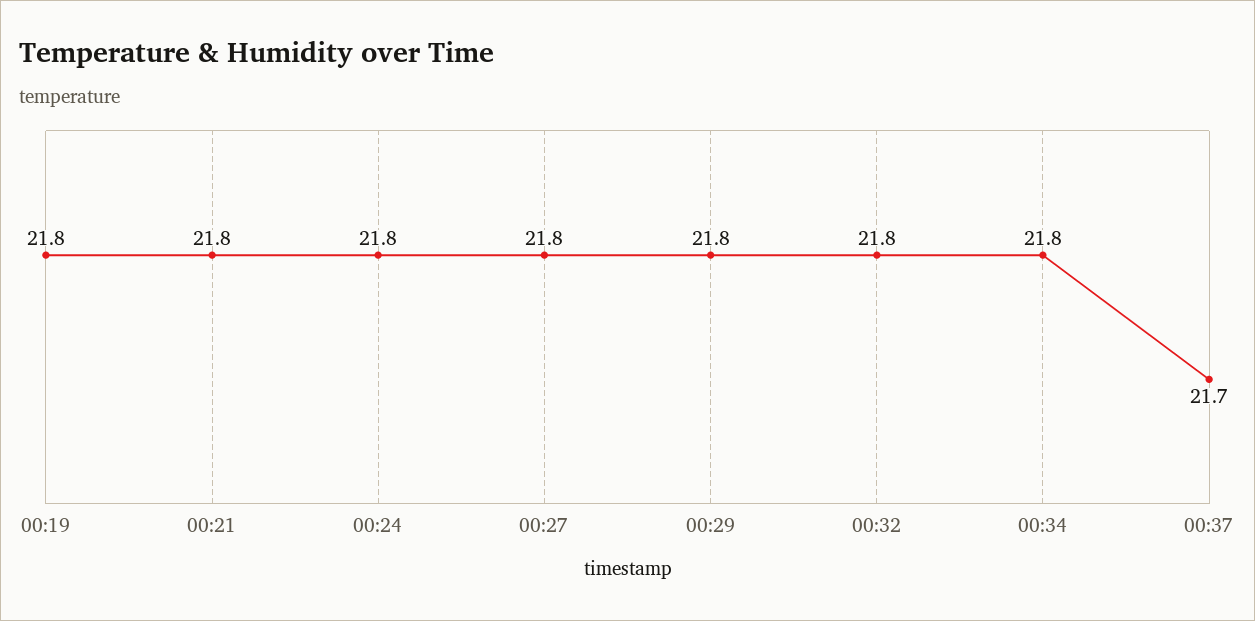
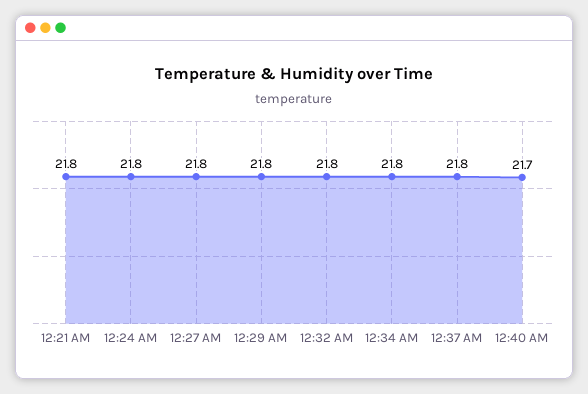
00:19: 21.8 -> none
00:37: 21.7 -> 21.8
12:40 AM: none -> 21.7

